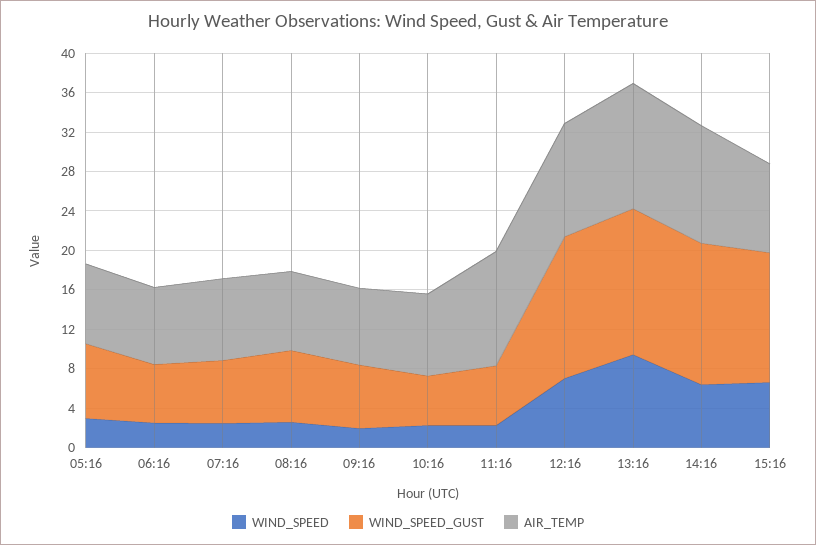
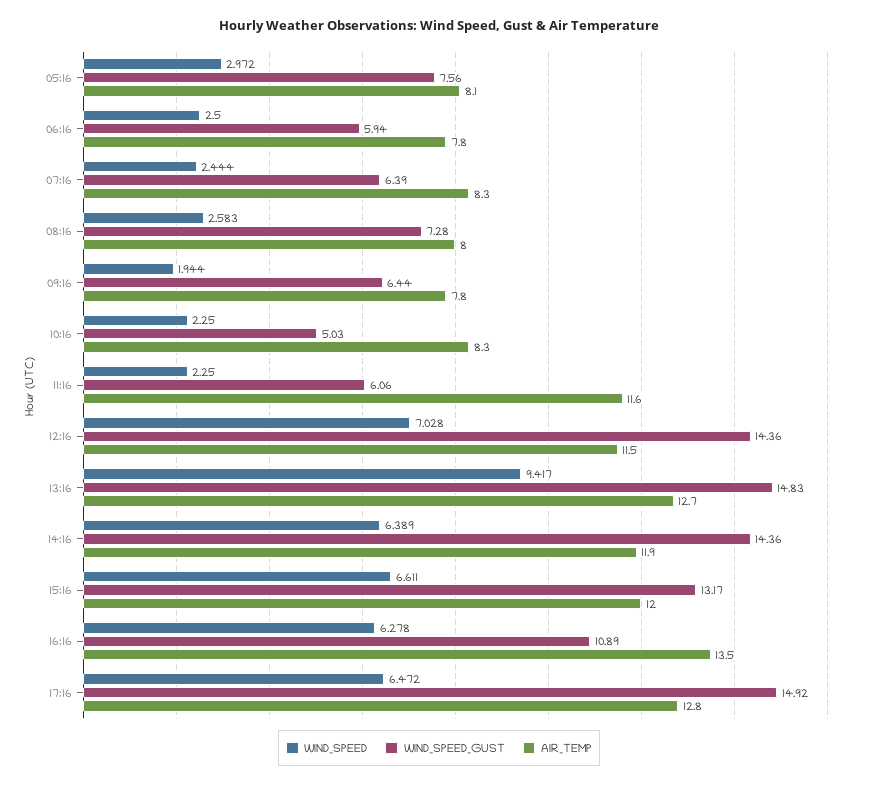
AIR_TEMP, 15:16: 9 -> 12
WIND_SPEED, 16:16: none -> 6.278
WIND_SPEED_GUST, 16:16: none -> 10.89
AIR_TEMP, 16:16: none -> 13.5
WIND_SPEED, 17:16: none -> 6.472
WIND_SPEED_GUST, 17:16: none -> 14.92
AIR_TEMP, 17:16: none -> 12.8

